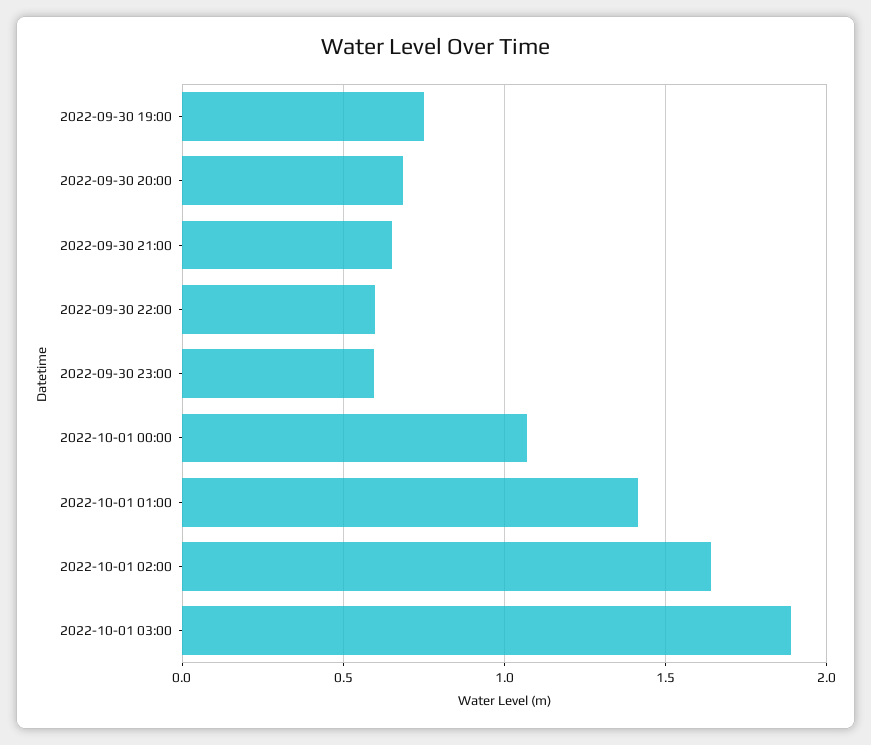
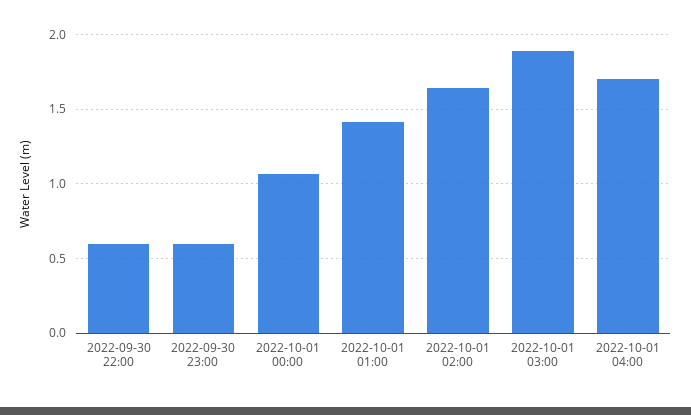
2022-09-30 19:00: 0.75 -> none
2022-09-30 20:00: 0.7 -> none
2022-09-30 21:00: 0.65 -> none
2022-10-01 04:00: none -> 1.7

